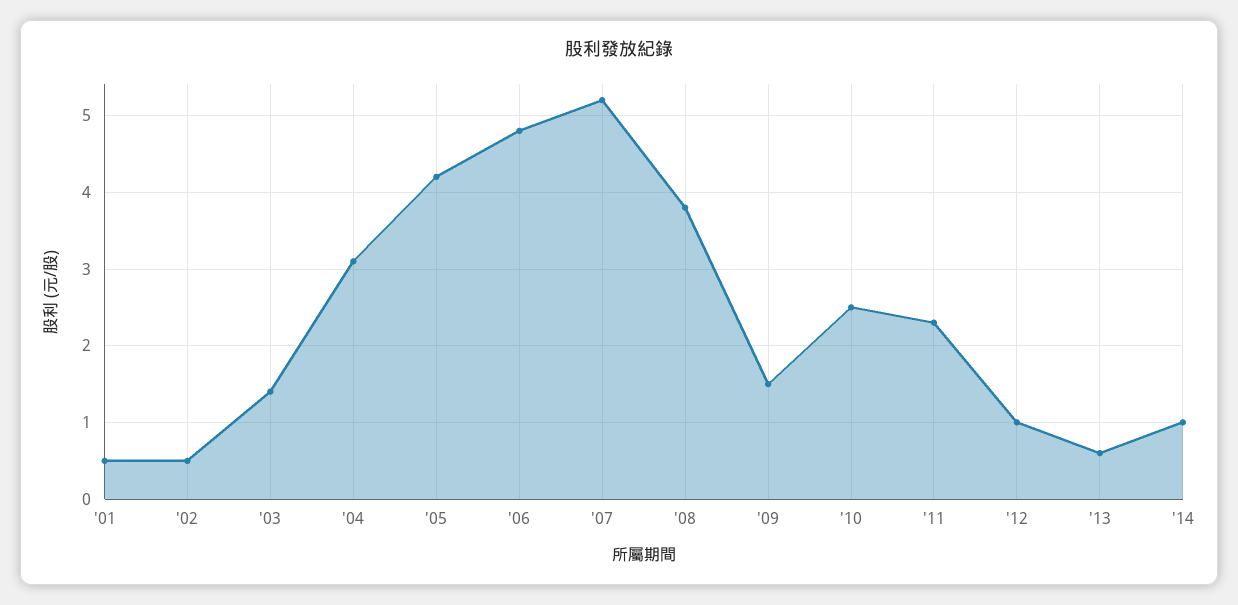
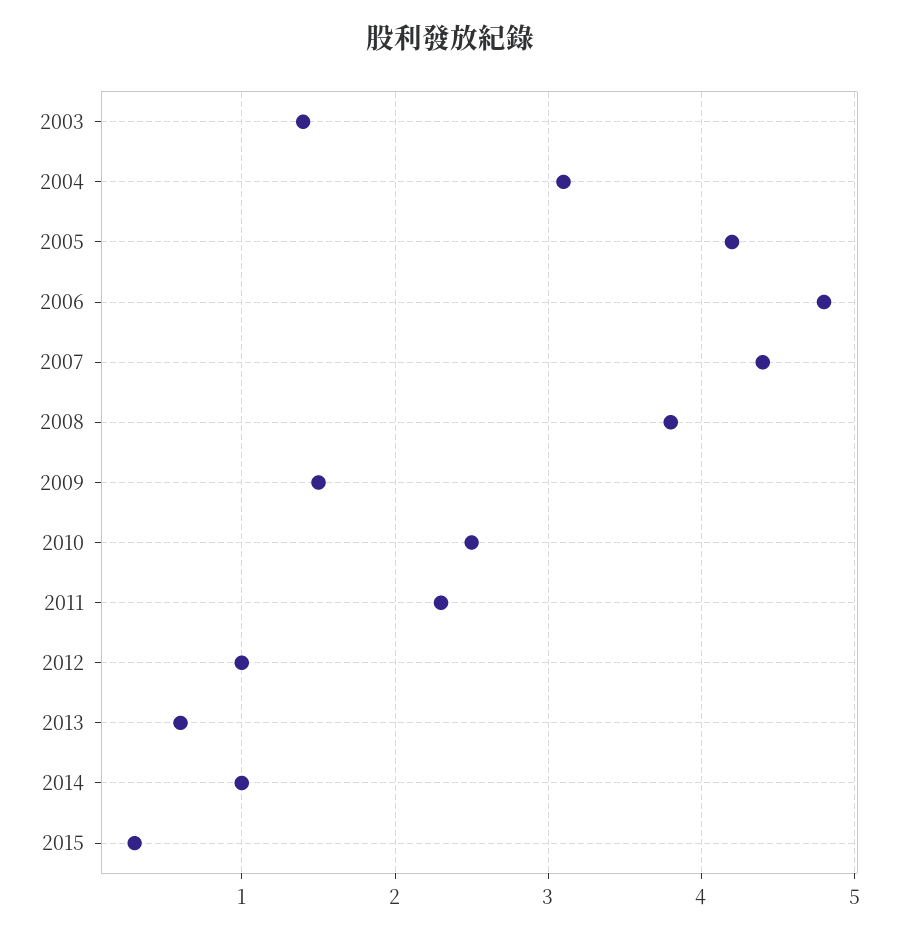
'01: 0.5 -> none
'02: 0.5 -> none
'07: 5.2 -> 4.4
2015: none -> 0.3

